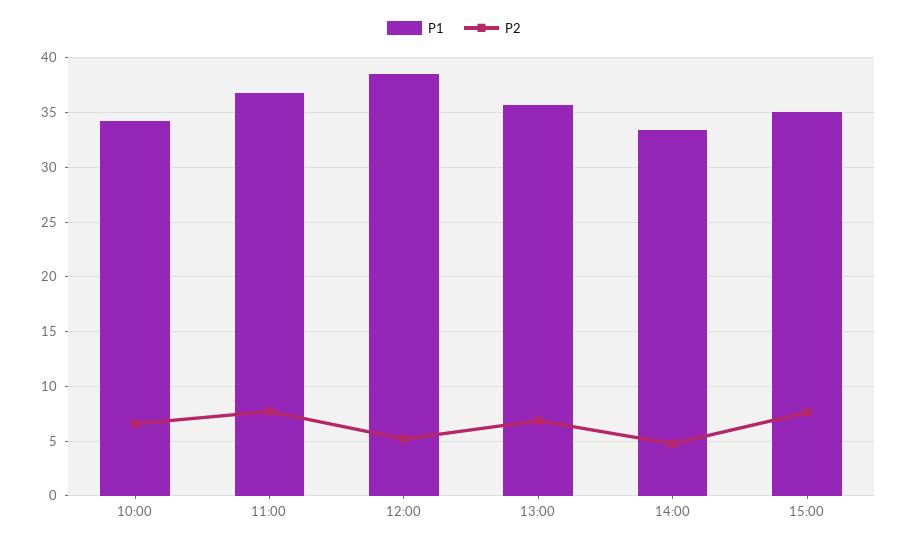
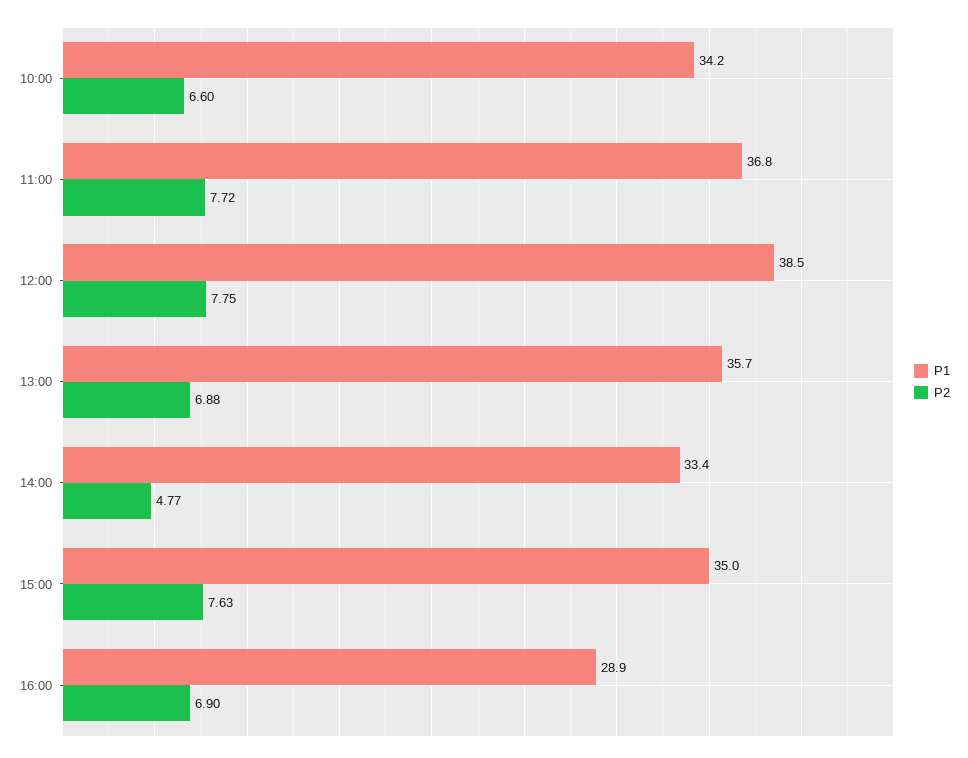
P2, 12:00: 5 -> 7.75
P1, 16:00: none -> 28.9
P2, 16:00: none -> 6.9

